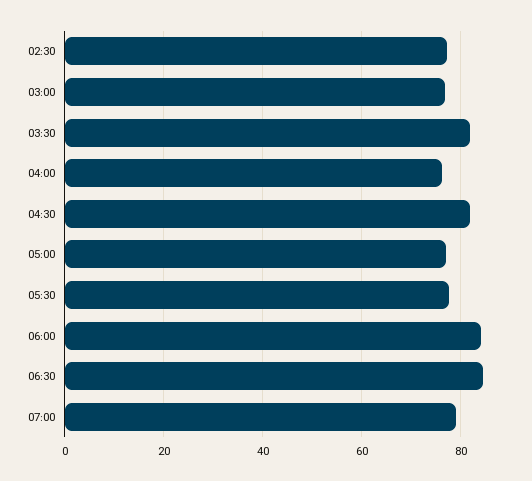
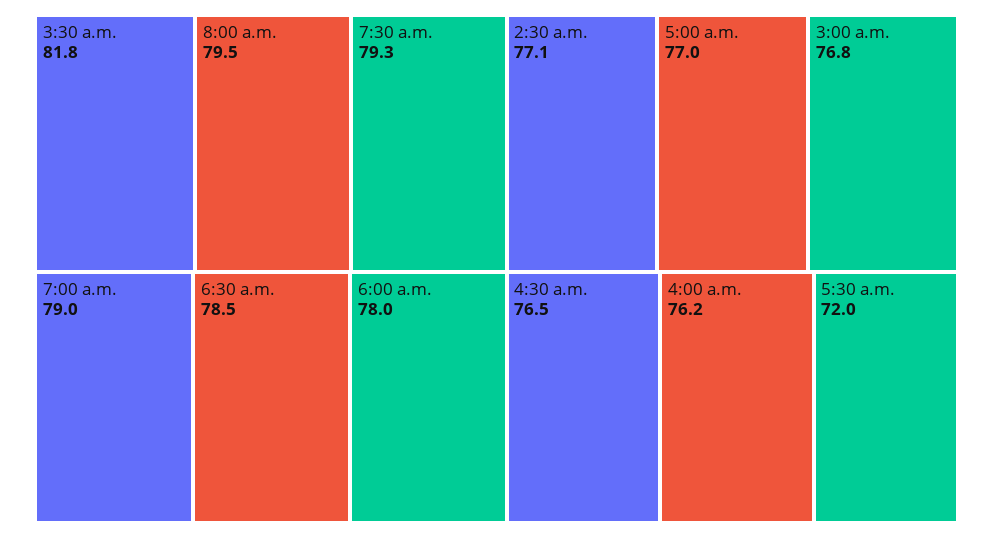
04:30: 82 -> 76.5
05:30: 78 -> 72
06:00: 84 -> 78
06:30: 84 -> 78.5
8:00 a.m.: none -> 79.5
7:30 a.m.: none -> 79.3

